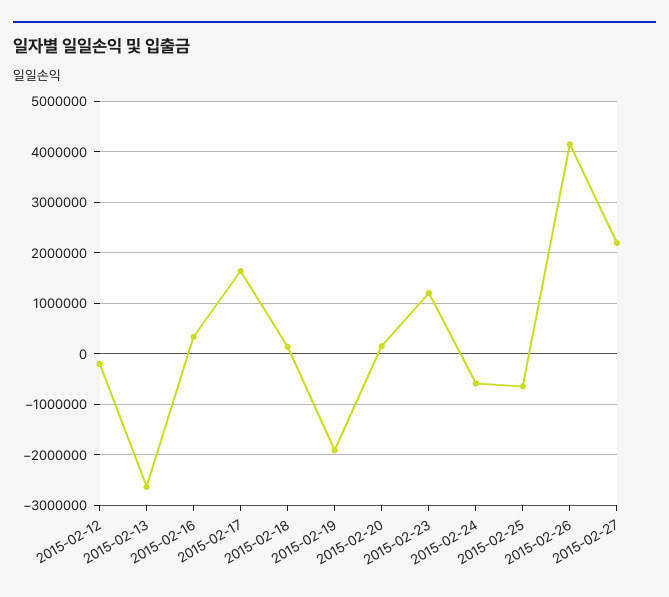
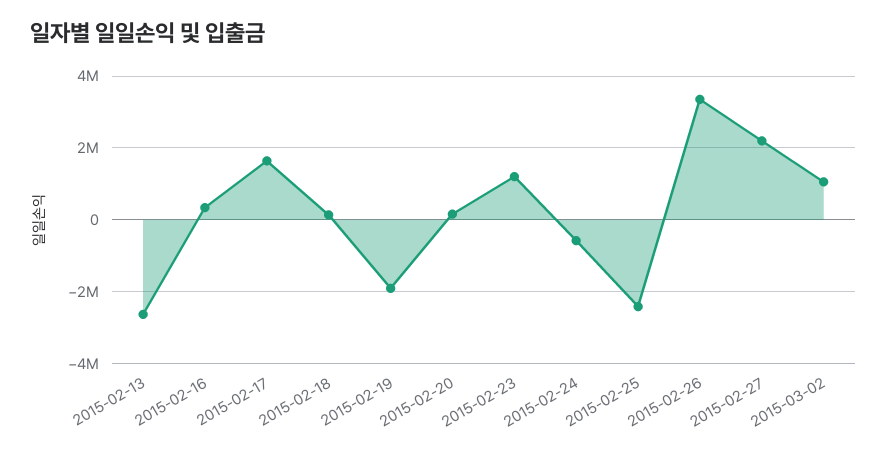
2015-02-12: -200000 -> none
2015-02-25: -600000 -> -2400000
2015-02-26: 4200000 -> 3400000
2015-03-02: none -> 1000000

